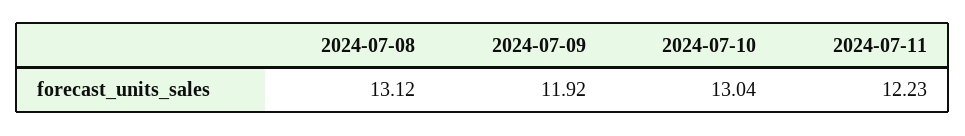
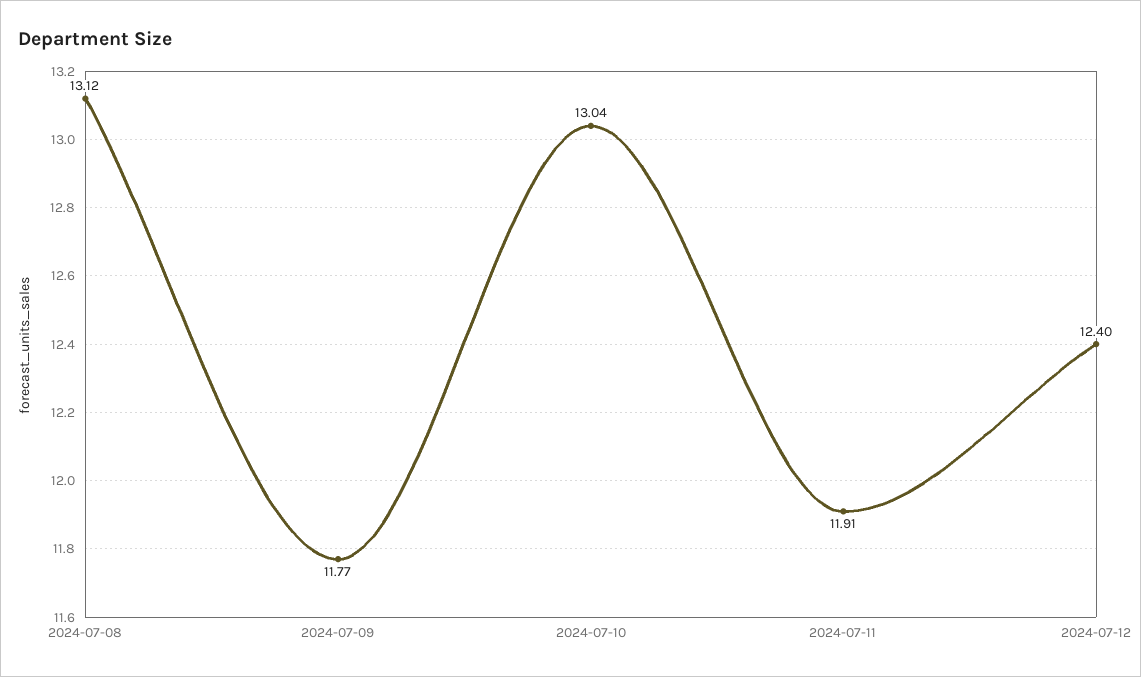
2024-07-09: 11.92 -> 11.77
2024-07-11: 12.23 -> 11.91
2024-07-12: none -> 12.4

